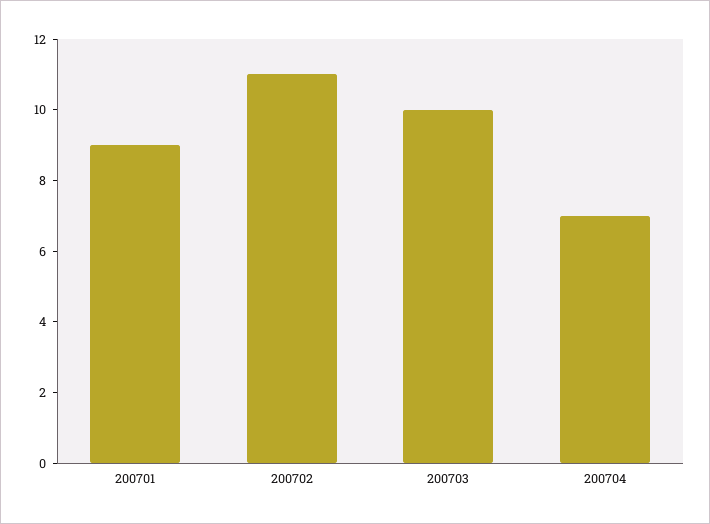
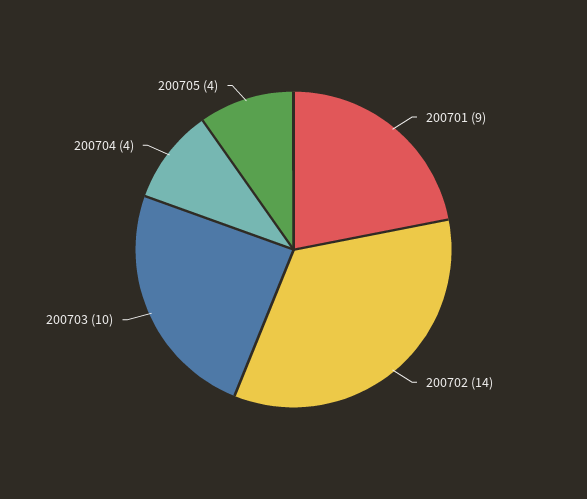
200702: 11 -> 14
200704: 7 -> 4
200705: none -> 4

